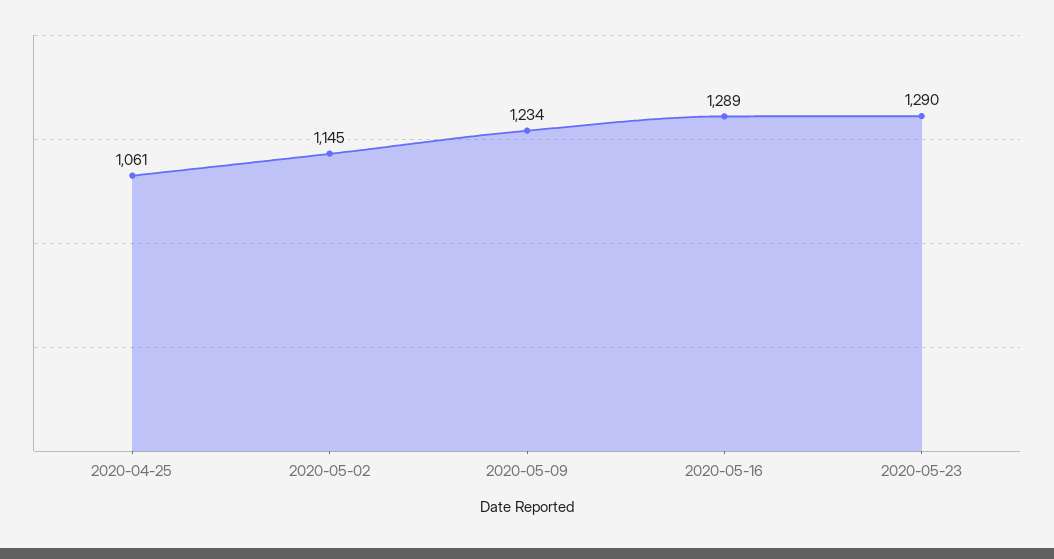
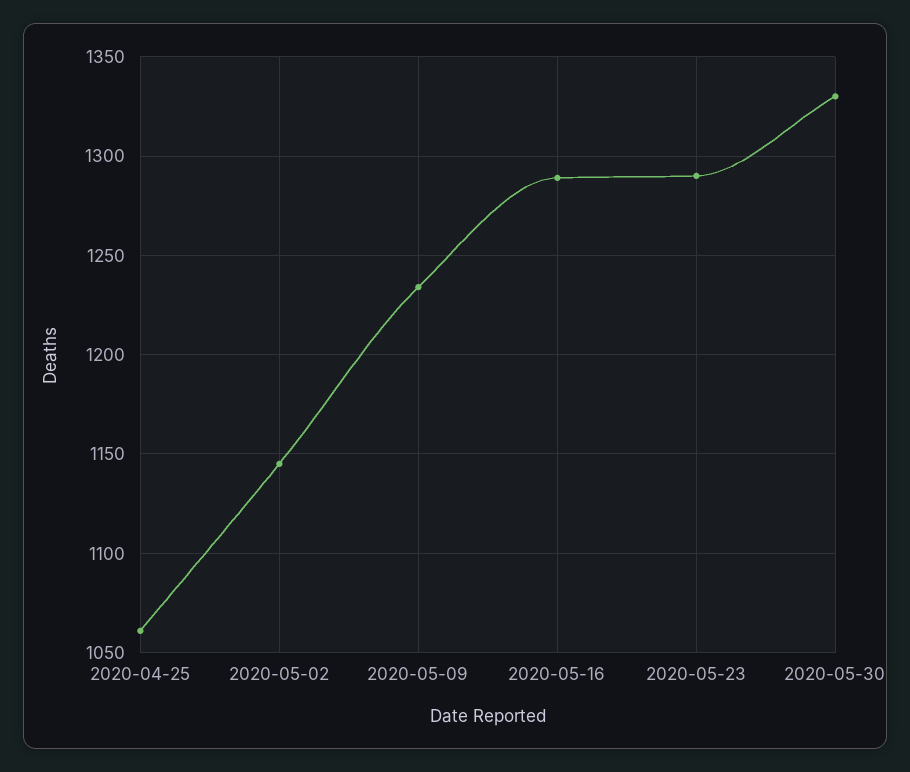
2020-05-30: none -> 1330

